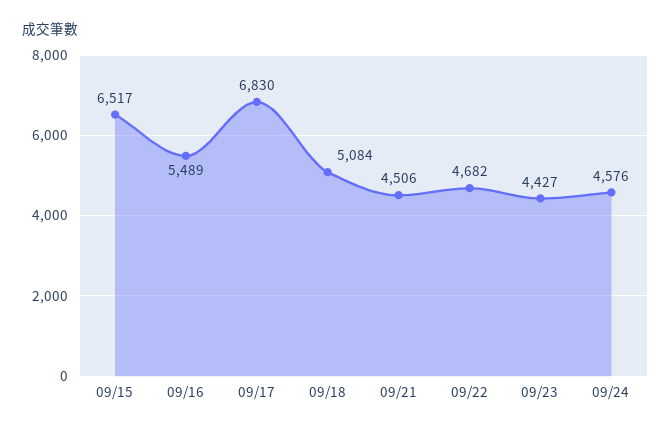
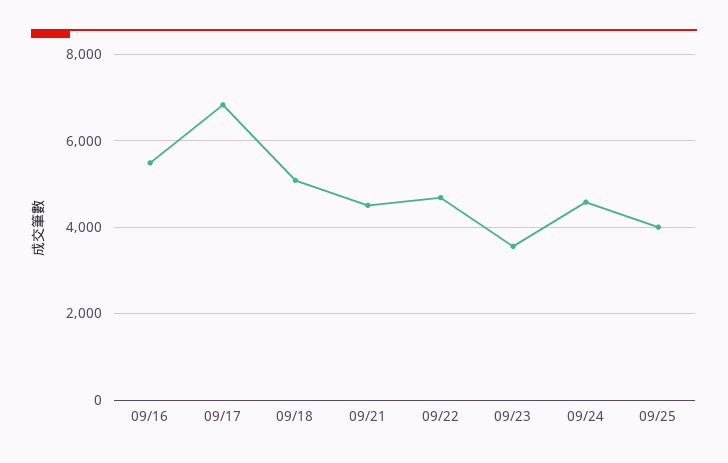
09/15: 6517 -> none
09/23: 4427 -> 3600
09/25: none -> 4000

